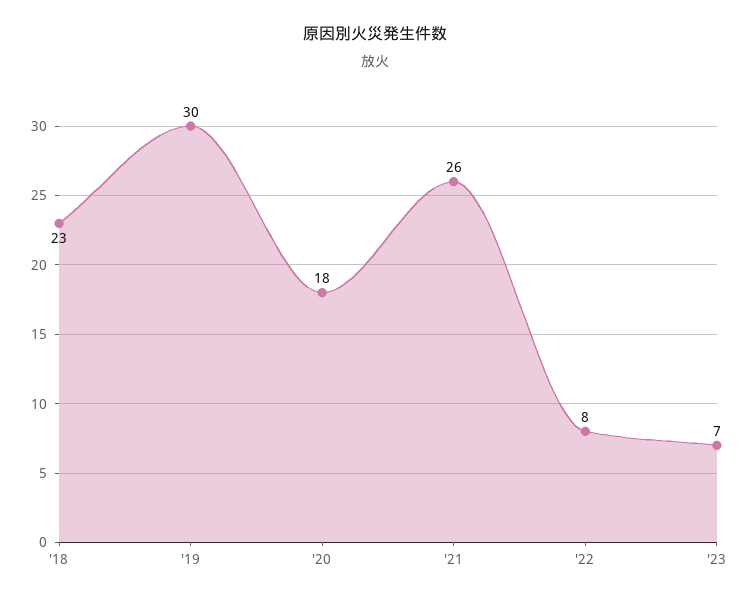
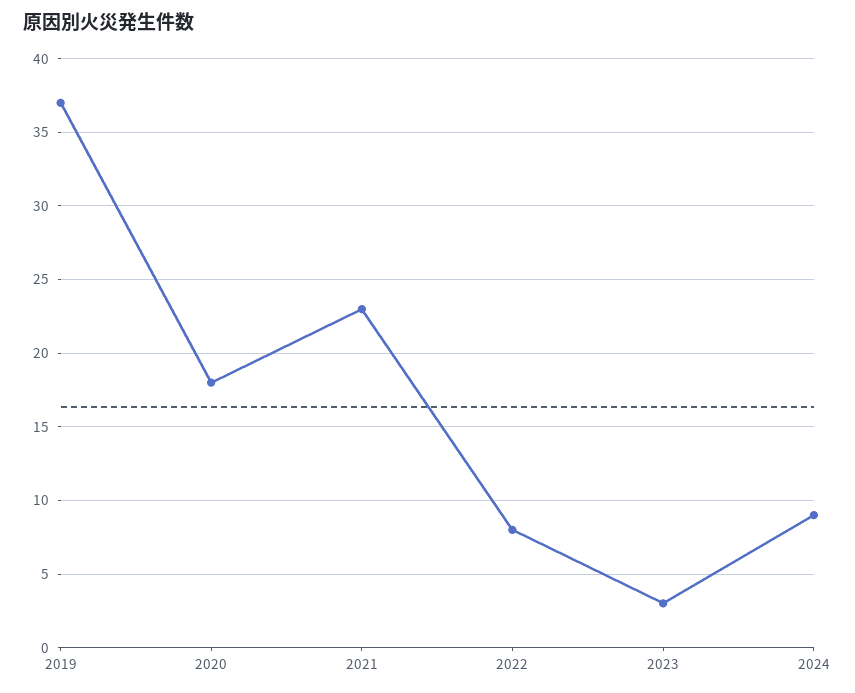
'18: 23 -> none
'19: 30 -> 37
'21: 26 -> 23
'23: 7 -> 3
2024: none -> 9

